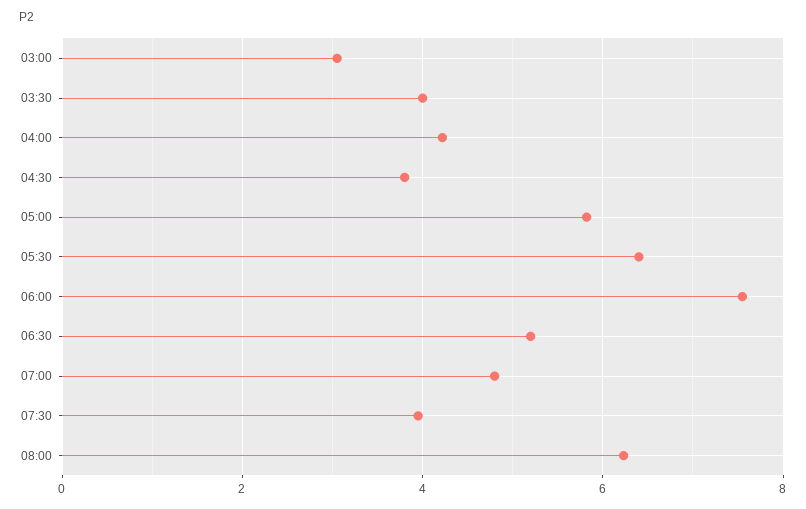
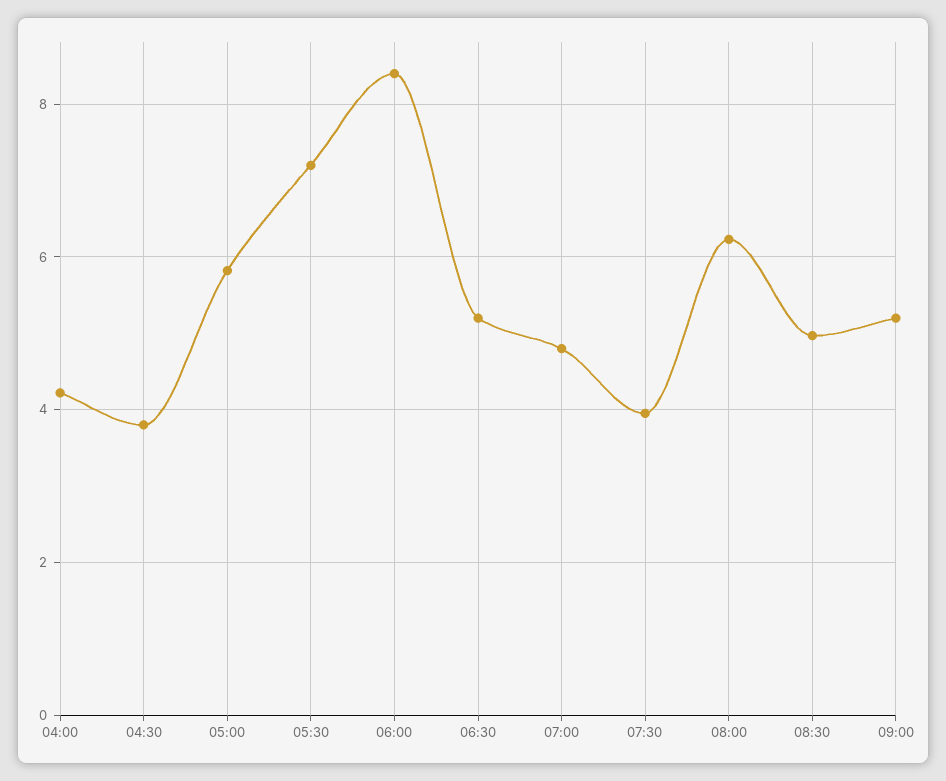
03:00: 3 -> none
03:30: 4 -> none
05:30: 6.4 -> 7.2
06:00: 7.6 -> 8.4
08:30: none -> 5
09:00: none -> 5.2

